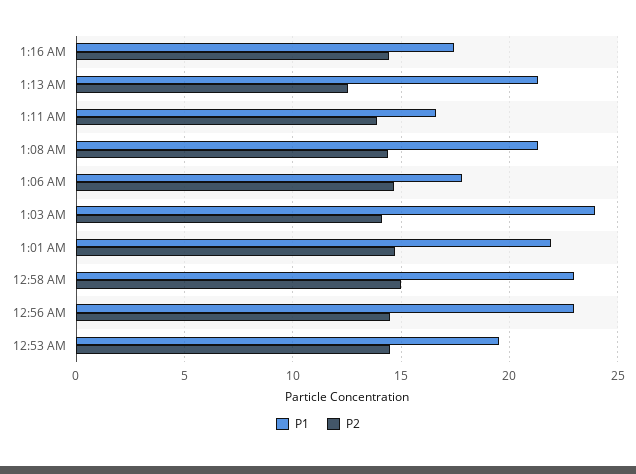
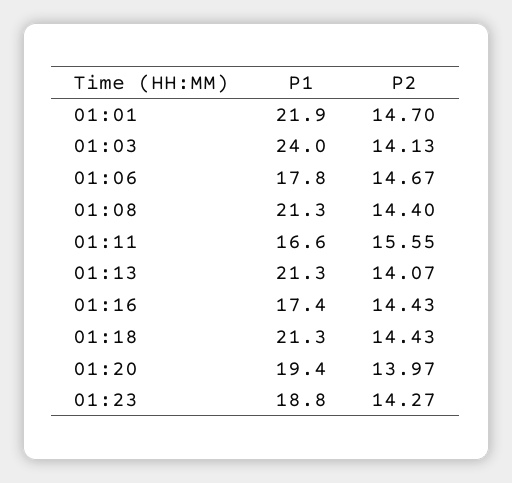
P2, 1:13 AM: 12.5 -> 14.07
P2, 1:11 AM: 14 -> 15.55
P1, 12:58 AM: 23 -> none
P2, 12:58 AM: 15 -> none
P1, 12:56 AM: 23 -> none
P2, 12:56 AM: 14.5 -> none
P1, 12:53 AM: 19.5 -> none
P2, 12:53 AM: 14.5 -> none
P1, 01:18: none -> 21.3
P2, 01:18: none -> 14.43
P1, 01:20: none -> 19.4
P2, 01:20: none -> 13.97
P1, 01:23: none -> 18.8
P2, 01:23: none -> 14.27

